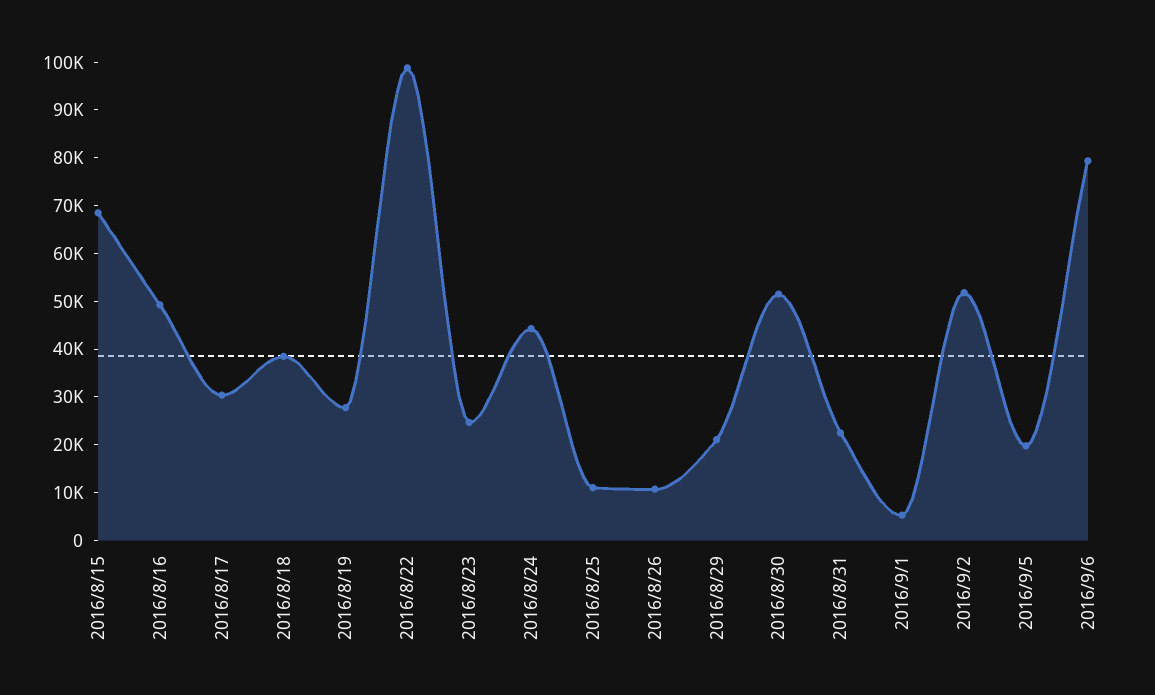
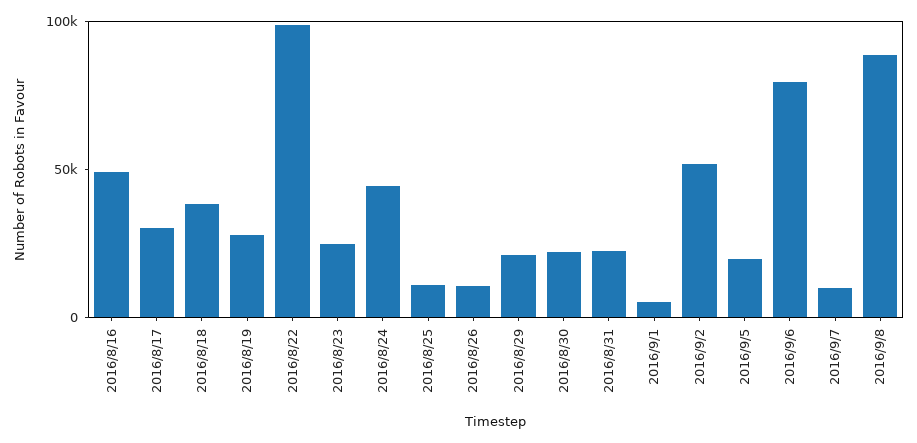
2016/8/15: 68000 -> none
2016/8/30: 52000 -> 20000
2016/9/7: none -> 10000
2016/9/8: none -> 90000

